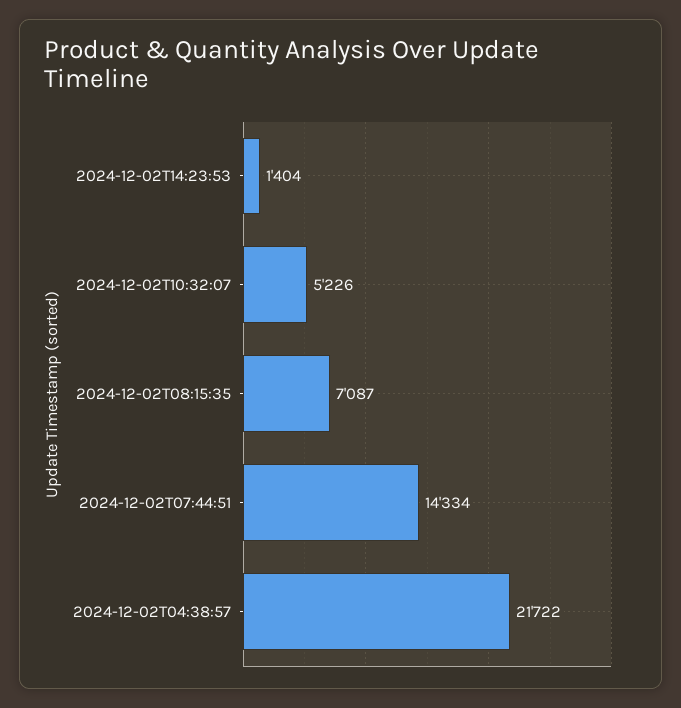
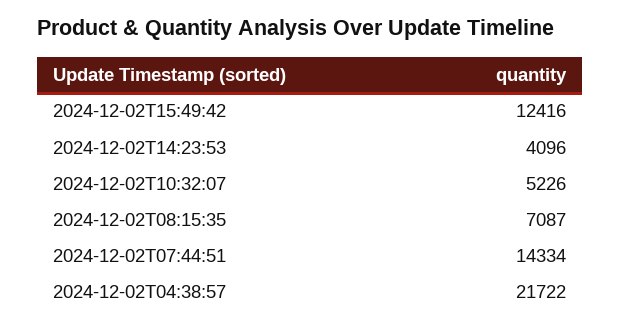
2024-12-02T14:23:53: 1404 -> 4096
2024-12-02T15:49:42: none -> 12416

